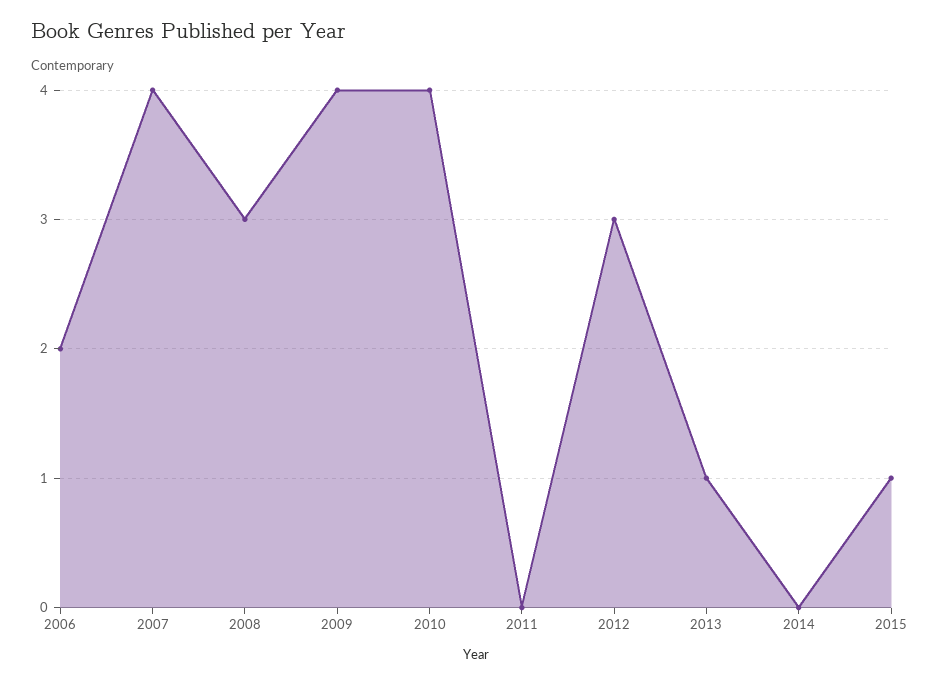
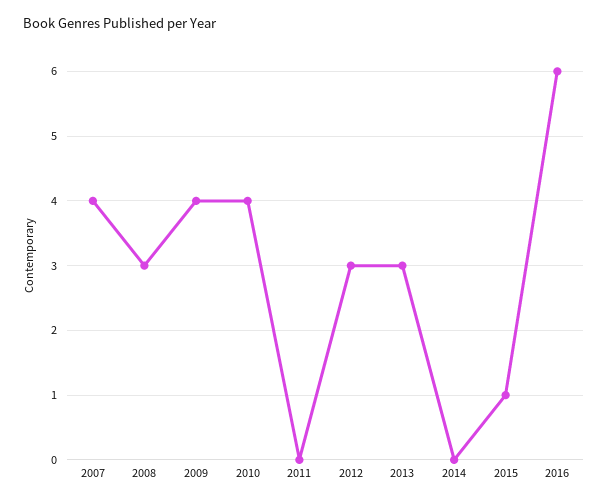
2006: 2 -> none
2013: 1 -> 3
2016: none -> 6

